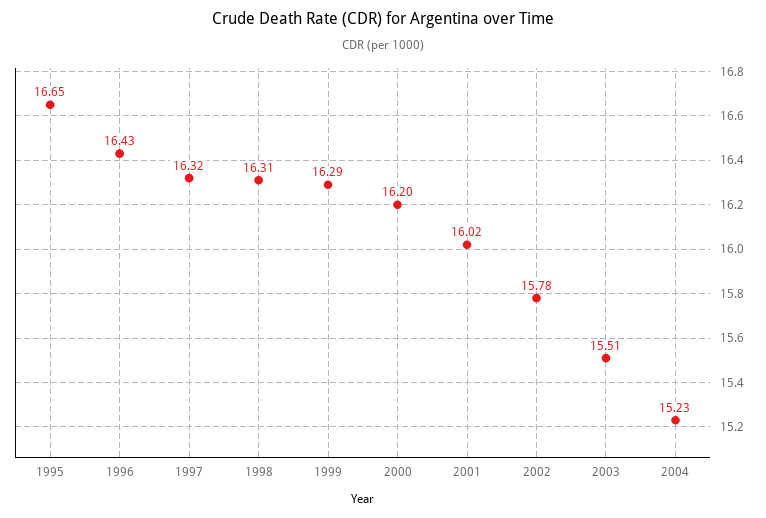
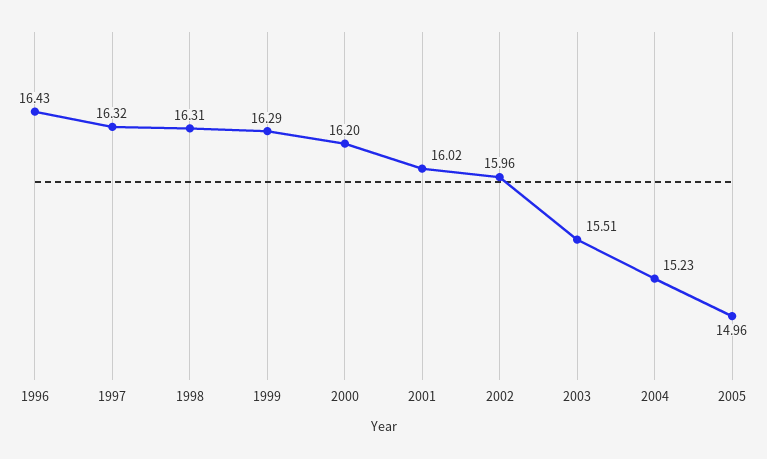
1995: 16.65 -> none
2002: 15.78 -> 15.96
2005: none -> 14.96

